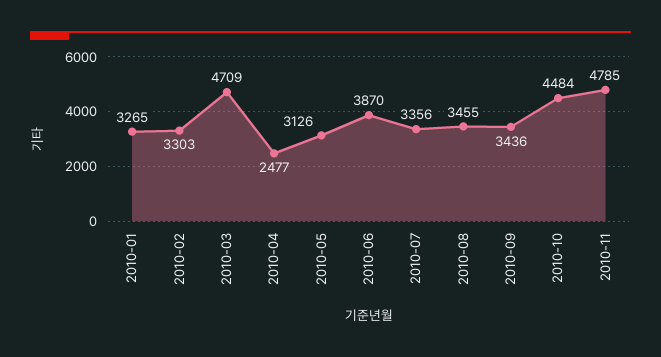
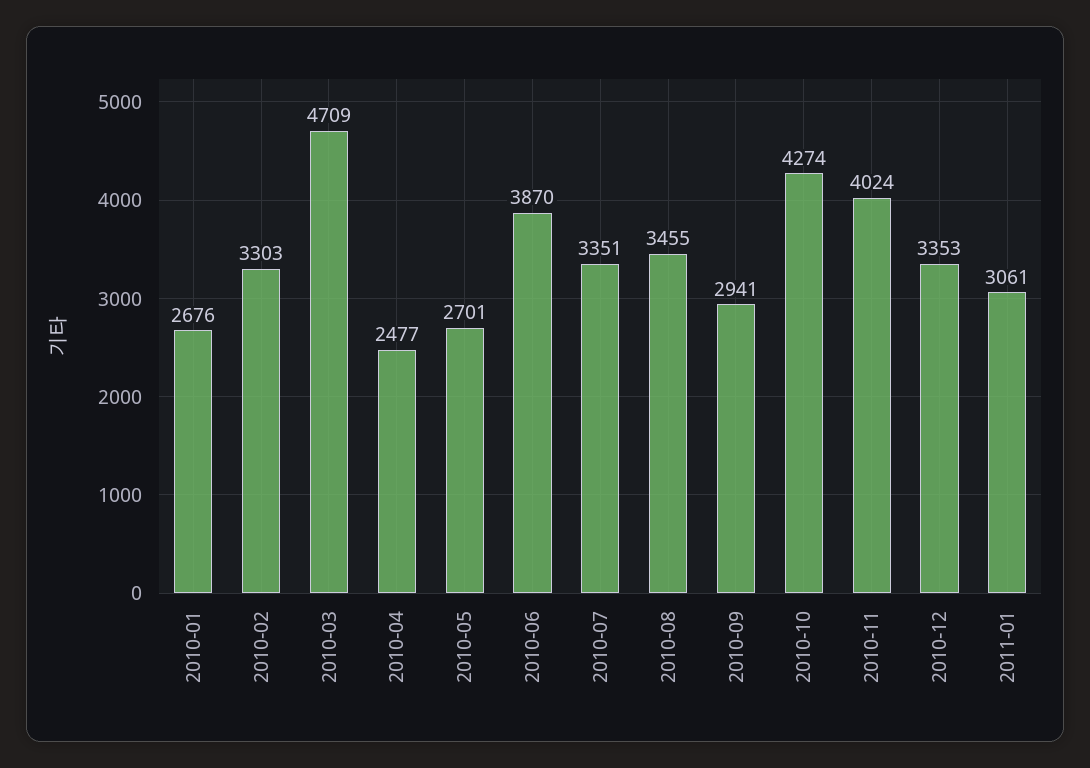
2010-01: 3265 -> 2676
2010-05: 3126 -> 2701
2010-07: 3356 -> 3351
2010-09: 3436 -> 2941
2010-10: 4484 -> 4274
2010-11: 4785 -> 4024
2010-12: none -> 3353
2011-01: none -> 3061

